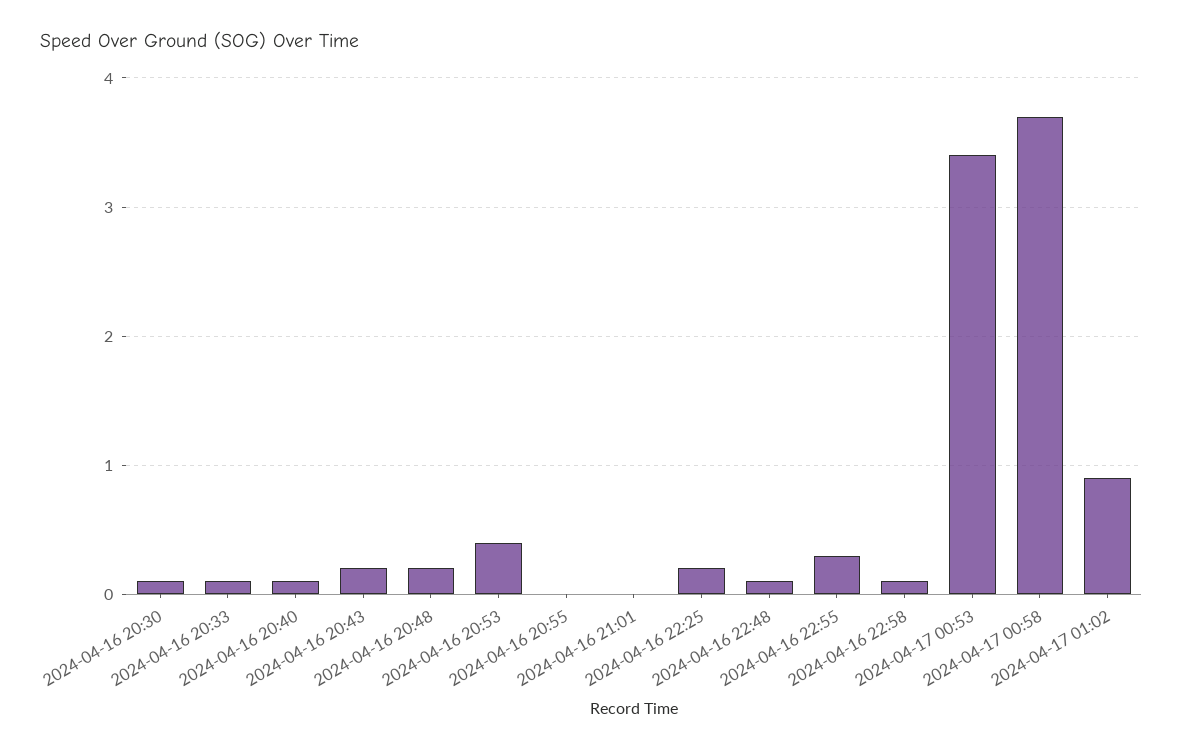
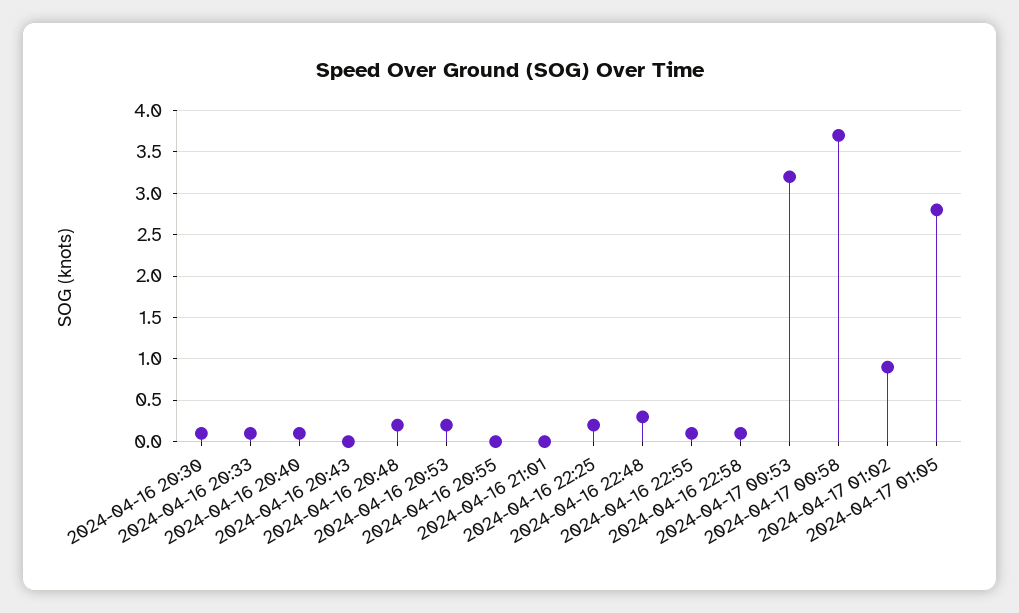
2024-04-16 20:43: 0.2 -> 0
2024-04-16 20:53: 0.4 -> 0.2
2024-04-16 22:48: 0.1 -> 0.3
2024-04-16 22:55: 0.3 -> 0.1
2024-04-17 00:53: 3.4 -> 3.2
2024-04-17 01:05: none -> 2.8

